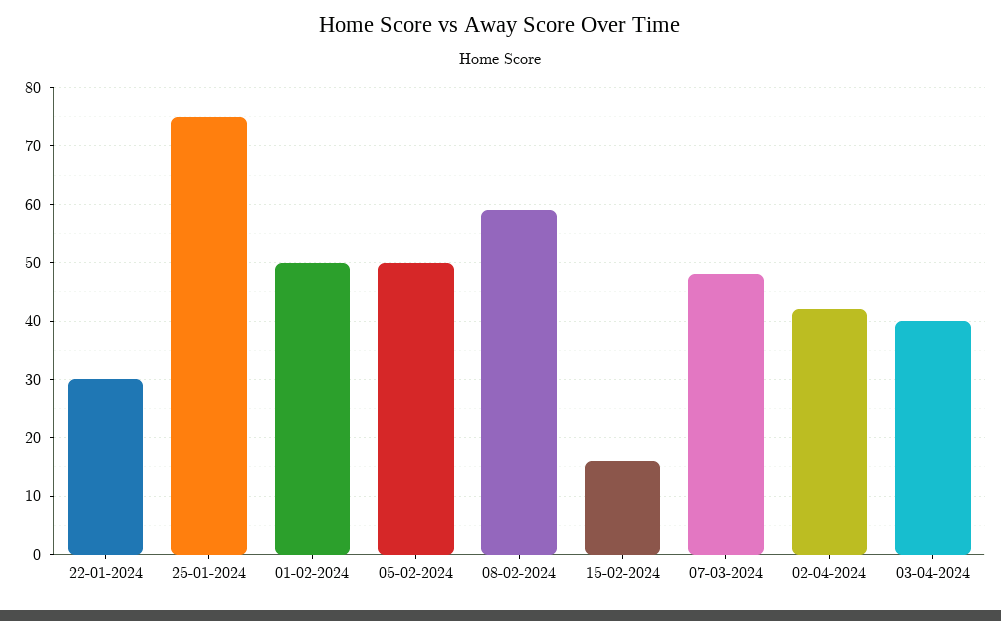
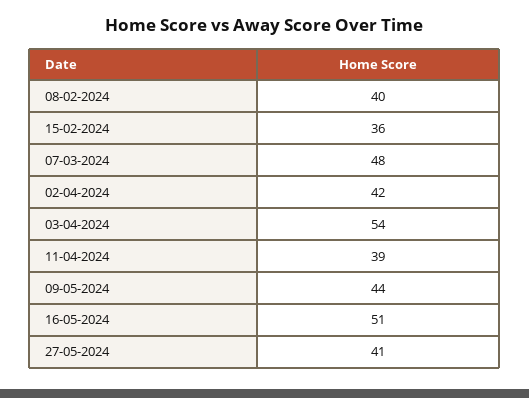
22-01-2024: 30 -> none
25-01-2024: 75 -> none
01-02-2024: 50 -> none
05-02-2024: 50 -> none
08-02-2024: 60 -> 40
15-02-2024: 15 -> 36
03-04-2024: 40 -> 54
11-04-2024: none -> 39
09-05-2024: none -> 44
16-05-2024: none -> 51
27-05-2024: none -> 41

